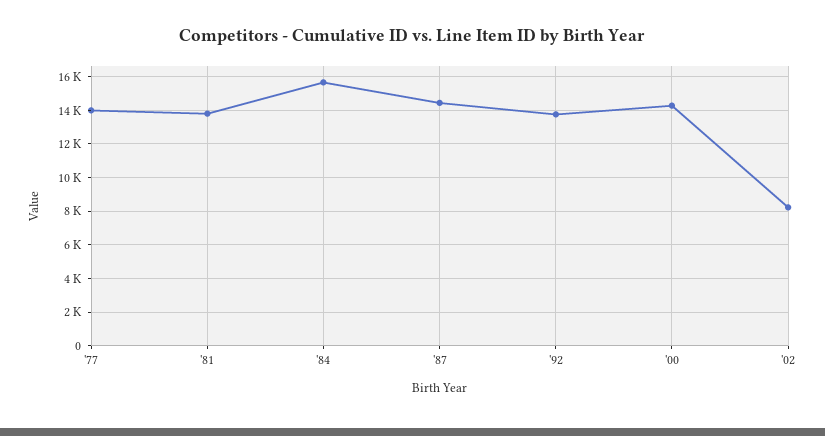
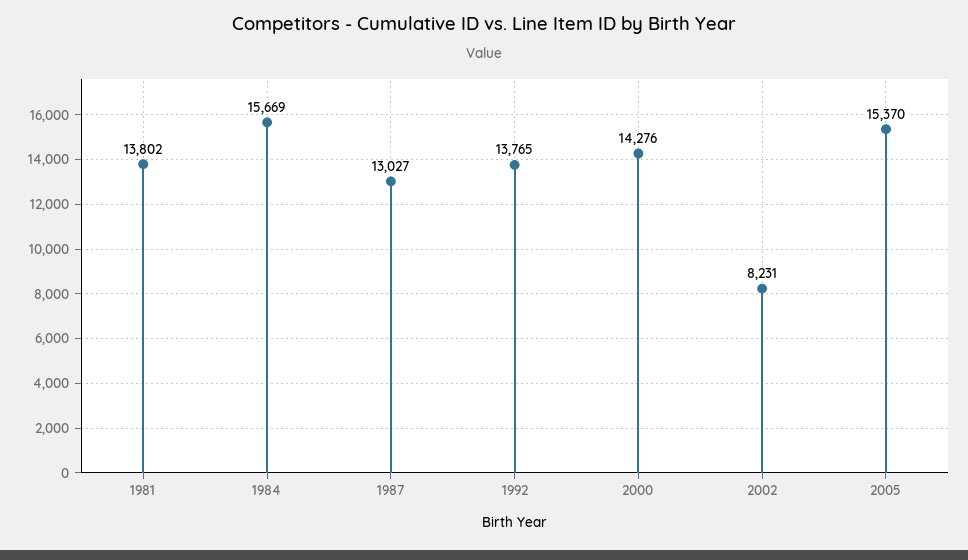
'77: 14000 -> none
'87: 14500 -> 13027
2005: none -> 15370

